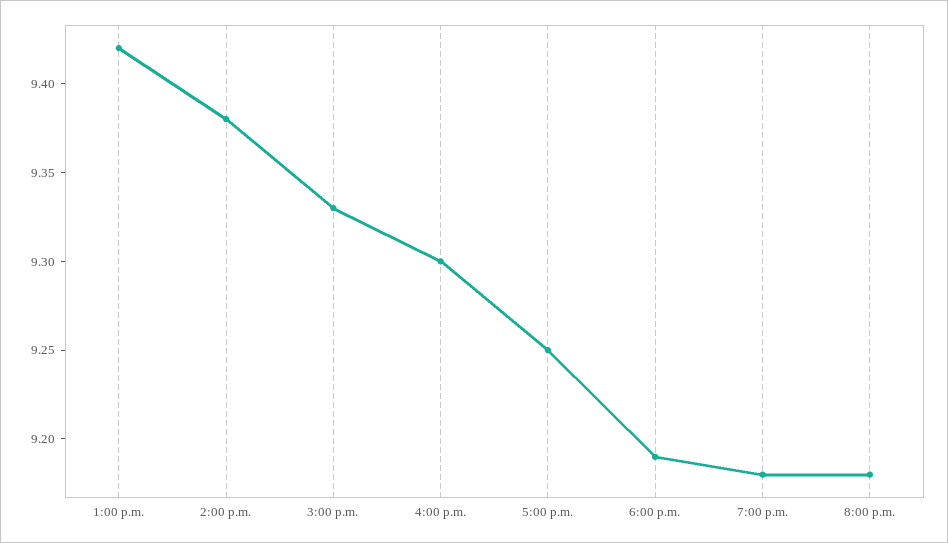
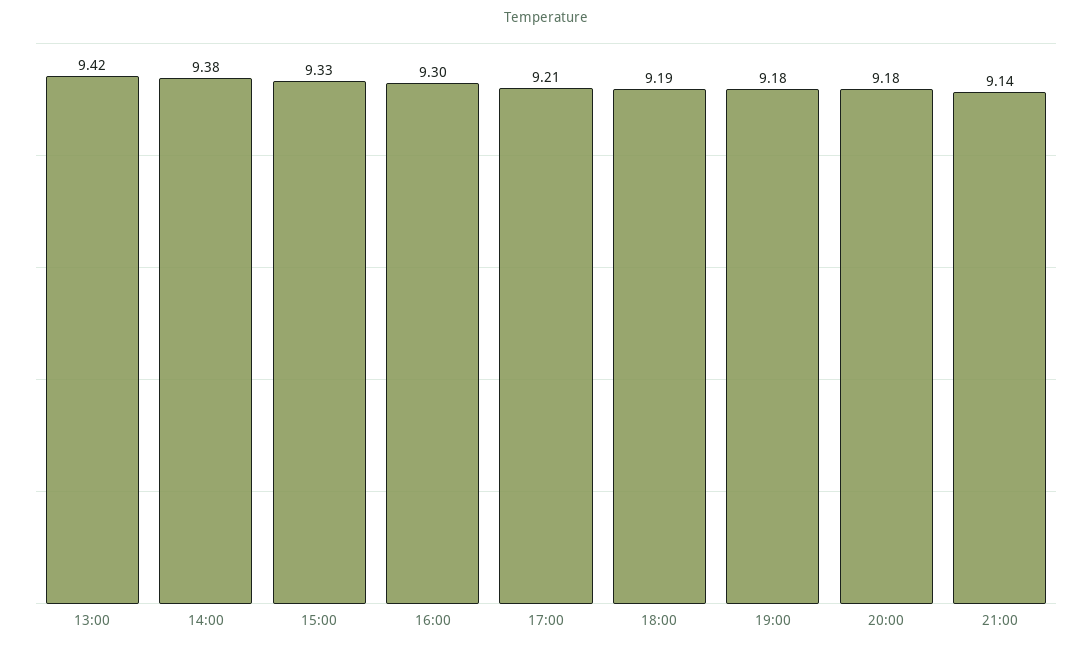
5:00 p.m.: 9.25 -> 9.21
21:00: none -> 9.14

